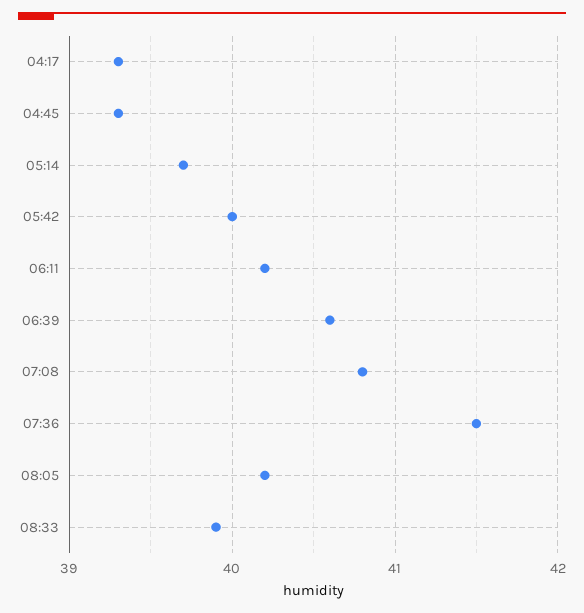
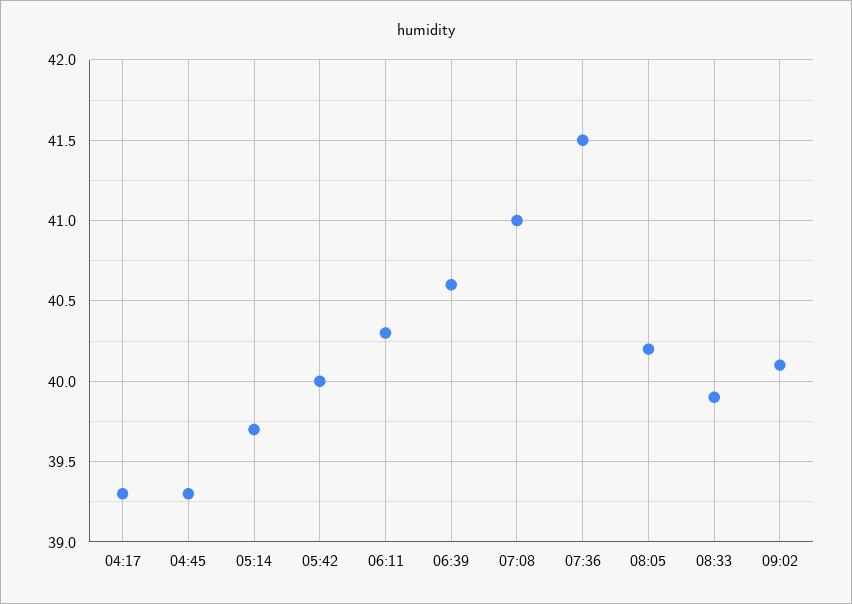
06:11: 40.2 -> 40.3
07:08: 40.8 -> 41
09:02: none -> 40.1

